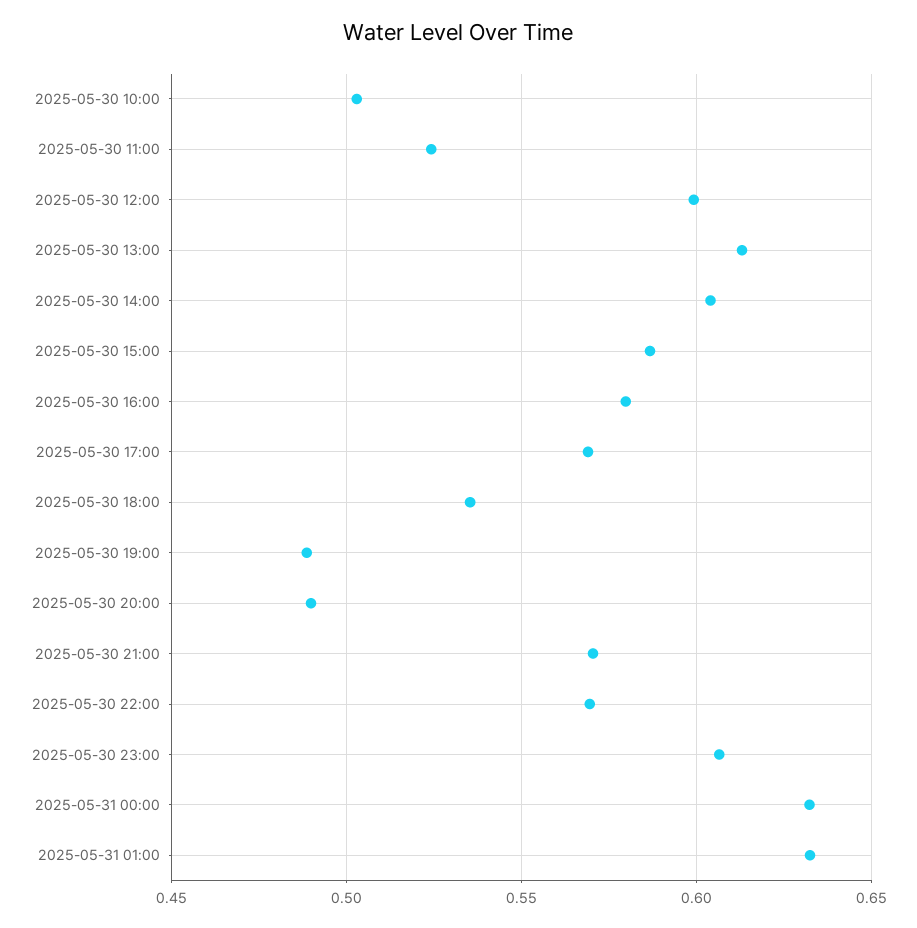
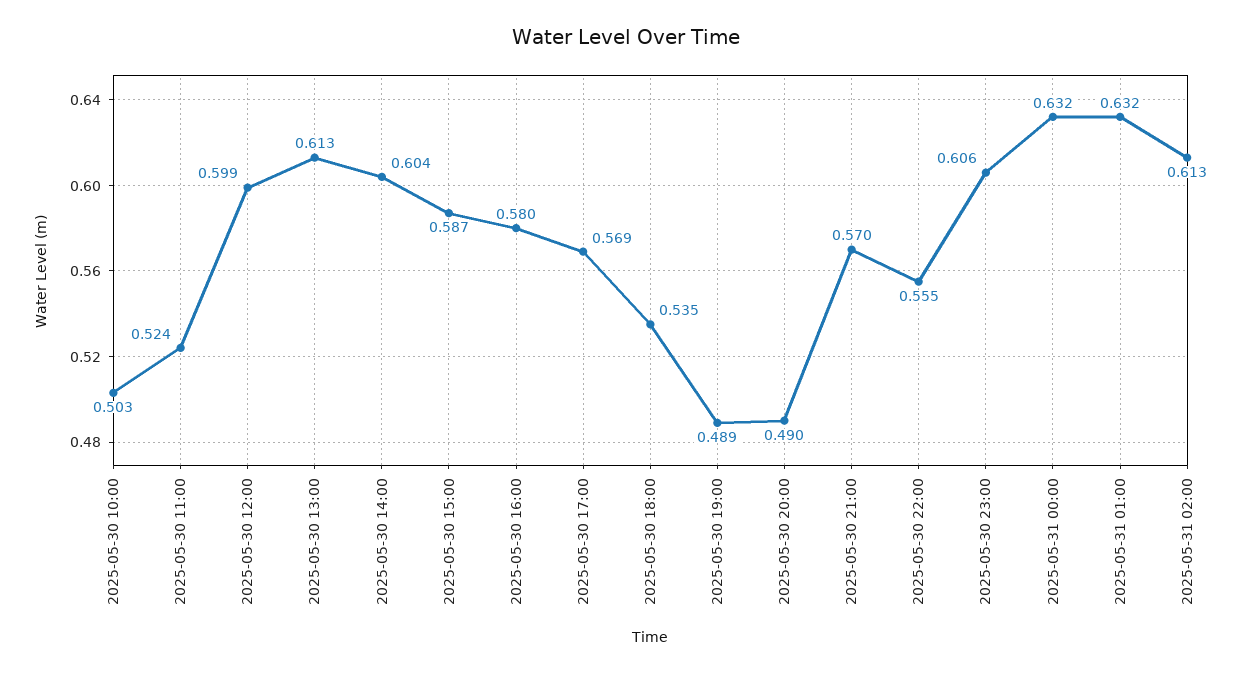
2025-05-30 22:00: 0.57 -> 0.555
2025-05-31 02:00: none -> 0.613

